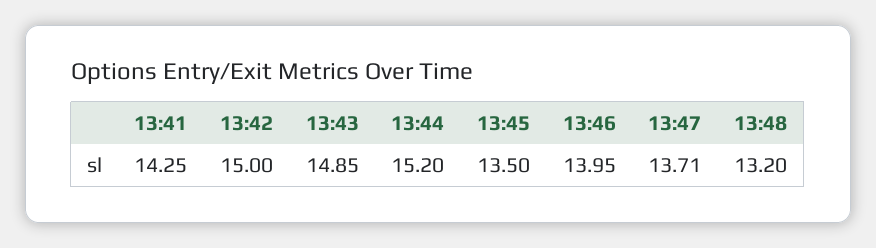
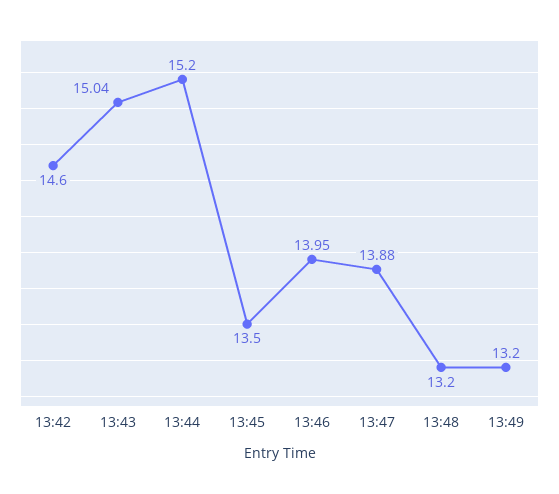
13:41: 14.25 -> none
13:42: 15 -> 14.6
13:43: 14.85 -> 15.04
13:47: 13.71 -> 13.88
13:49: none -> 13.2

